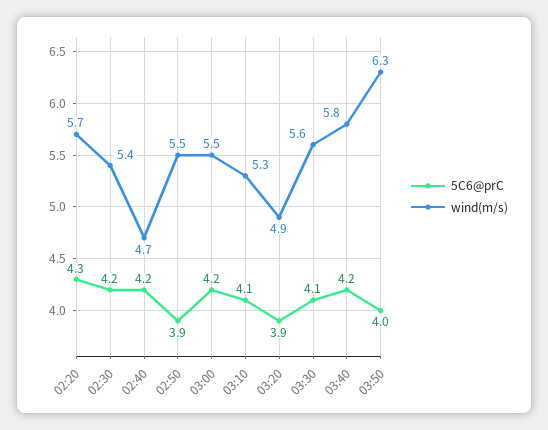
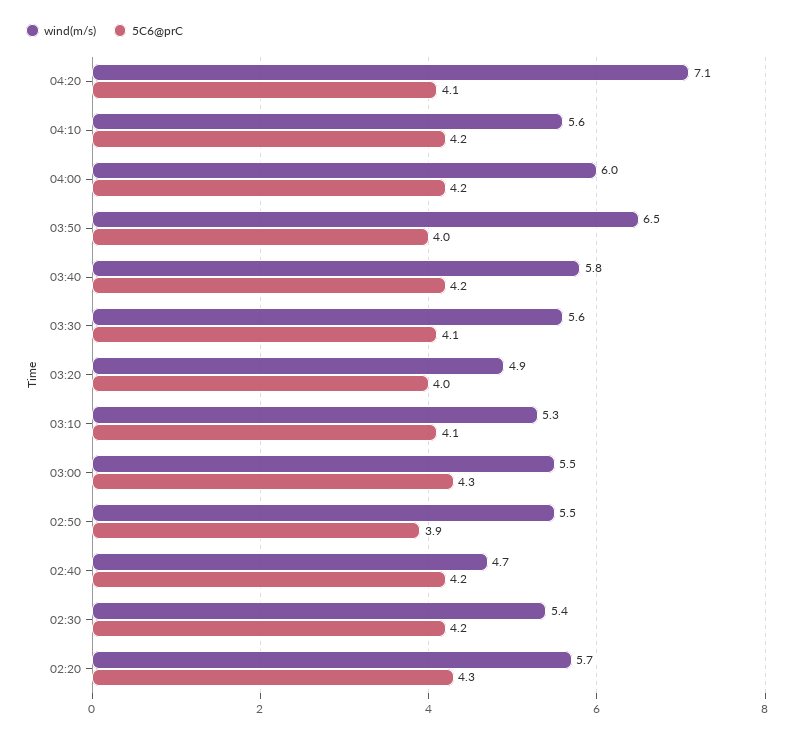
5C6@prC, 03:00: 4.2 -> 4.3
5C6@prC, 03:20: 3.9 -> 4
wind(m/s), 03:50: 6.3 -> 6.5
wind(m/s), 04:20: none -> 7.1
5C6@prC, 04:20: none -> 4.1
wind(m/s), 04:10: none -> 5.6
5C6@prC, 04:10: none -> 4.2
wind(m/s), 04:00: none -> 6
5C6@prC, 04:00: none -> 4.2

